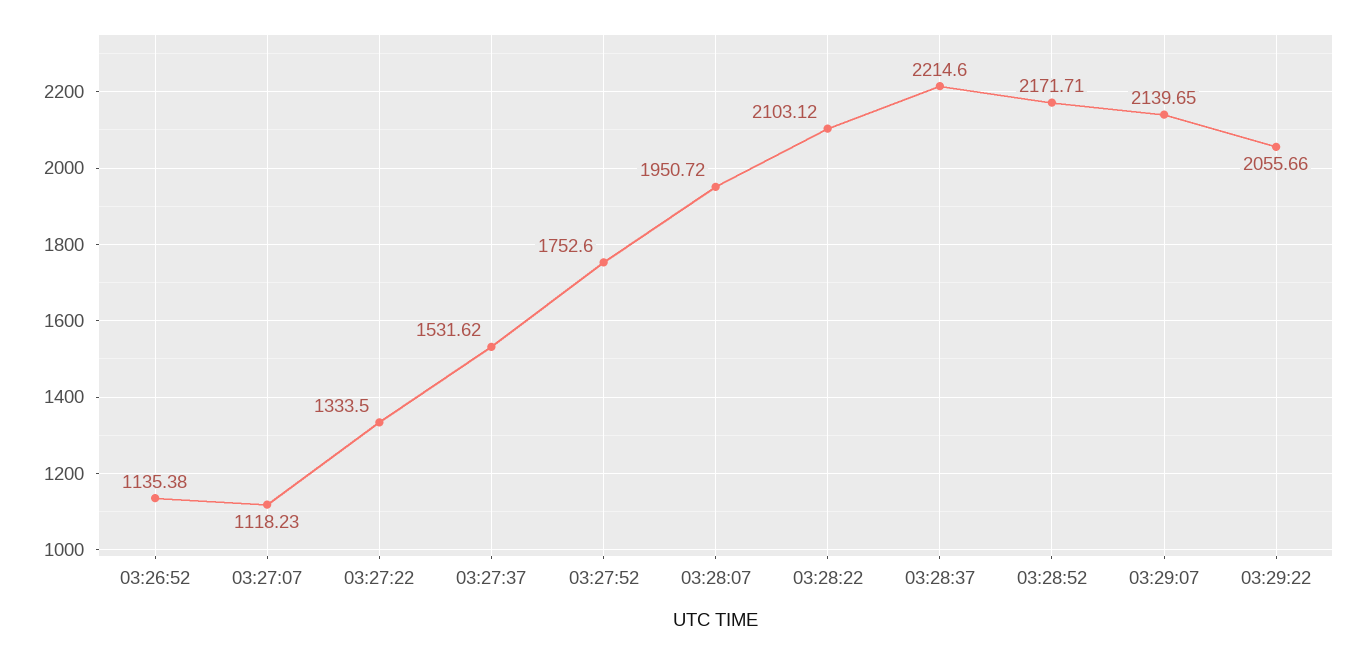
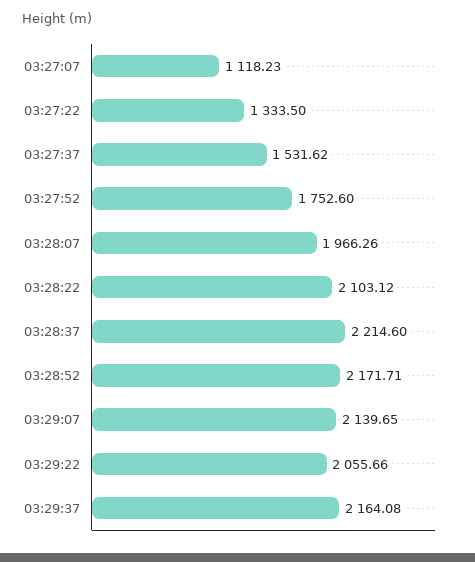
03:26:52: 1135.38 -> none
03:28:07: 1950.72 -> 1966.26
03:29:37: none -> 2164.08

